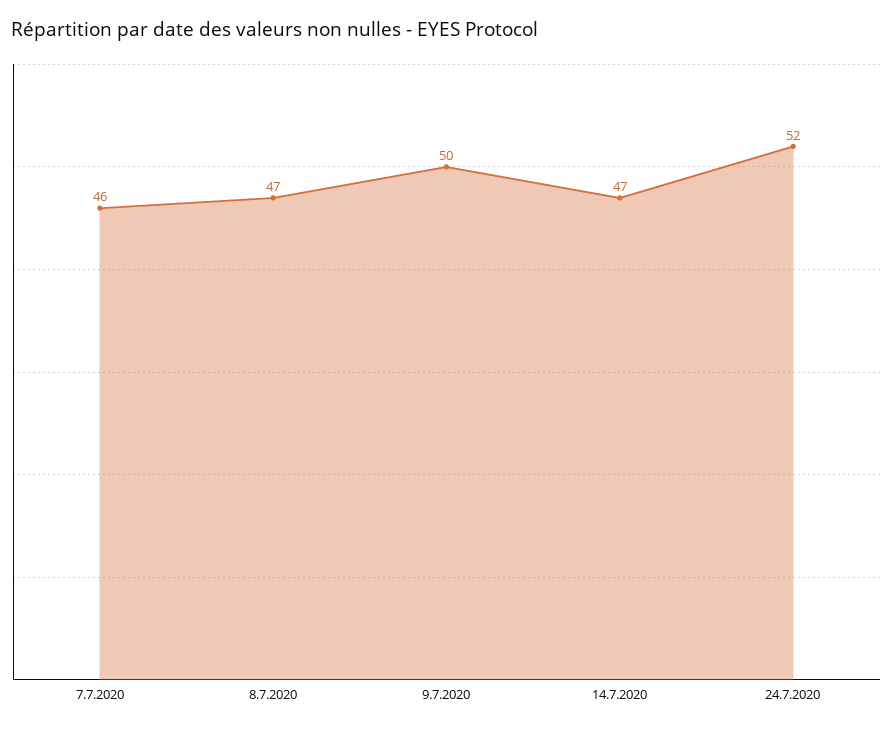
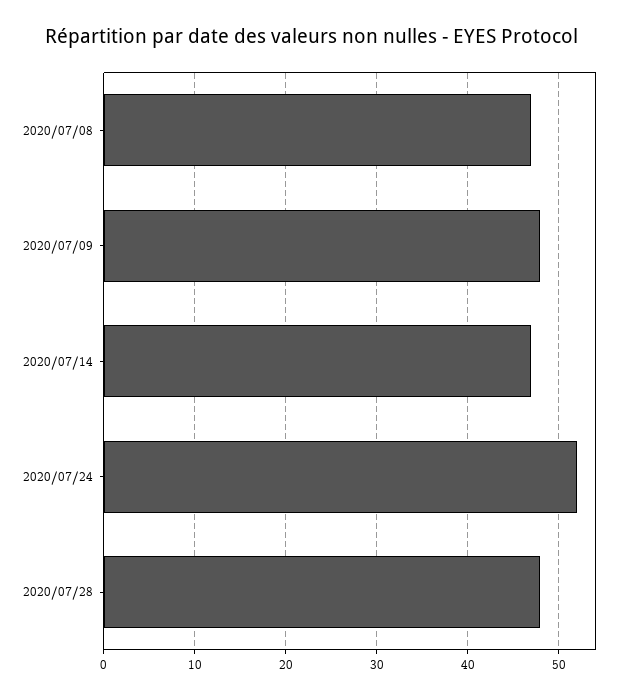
7.7.2020: 46 -> none
9.7.2020: 50 -> 48
2020/07/28: none -> 48

